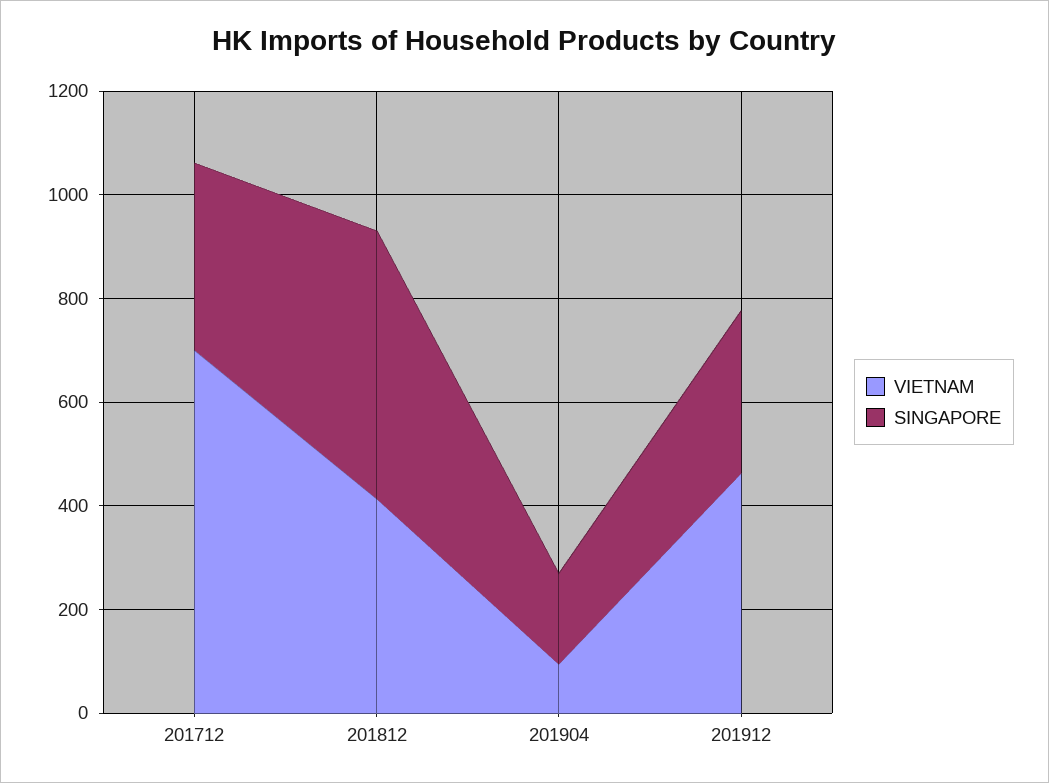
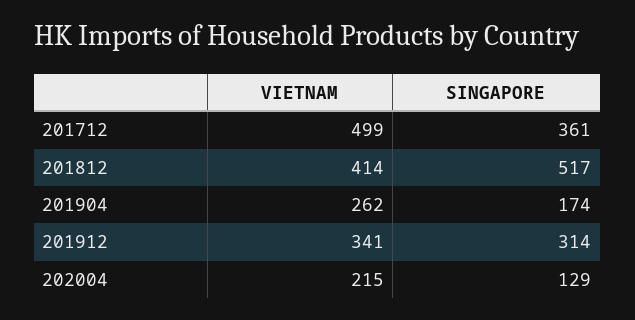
VIETNAM, 201712: 700 -> 499
VIETNAM, 201904: 100 -> 262
VIETNAM, 201912: 450 -> 341
VIETNAM, 202004: none -> 215
SINGAPORE, 202004: none -> 129

